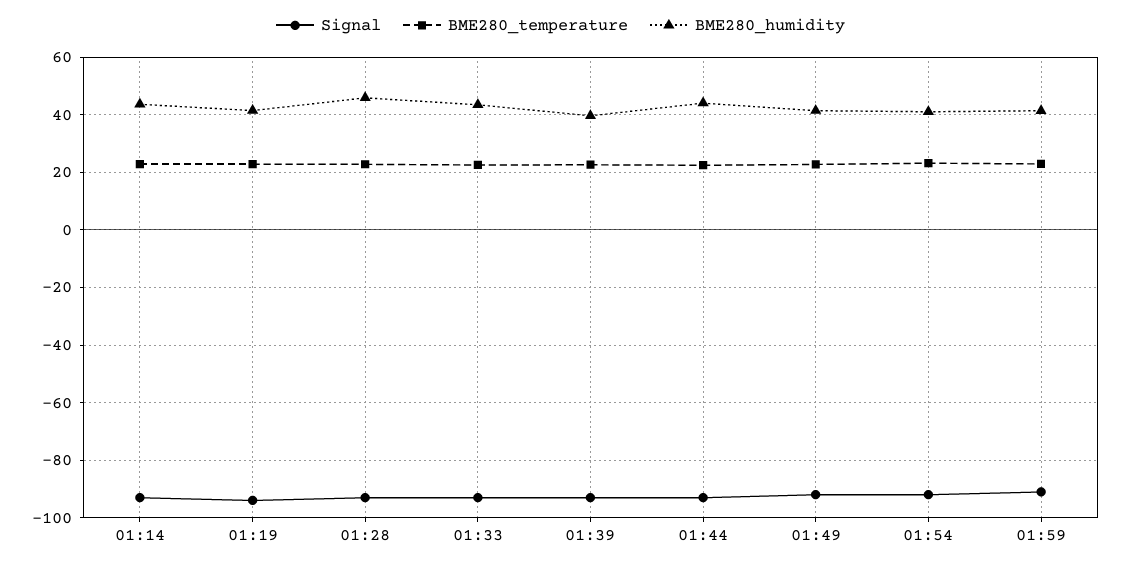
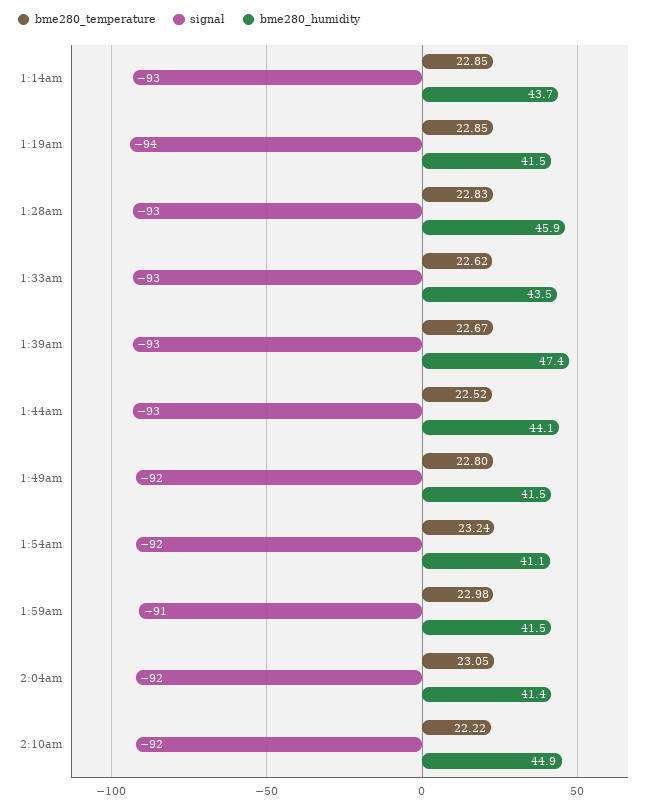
BME280_humidity, 01:39: 40 -> 47.4
BME280_temperature, 2:04am: none -> 23.05
Signal, 2:04am: none -> -92
BME280_humidity, 2:04am: none -> 41.4
BME280_temperature, 2:10am: none -> 22.22
Signal, 2:10am: none -> -92
BME280_humidity, 2:10am: none -> 44.9

